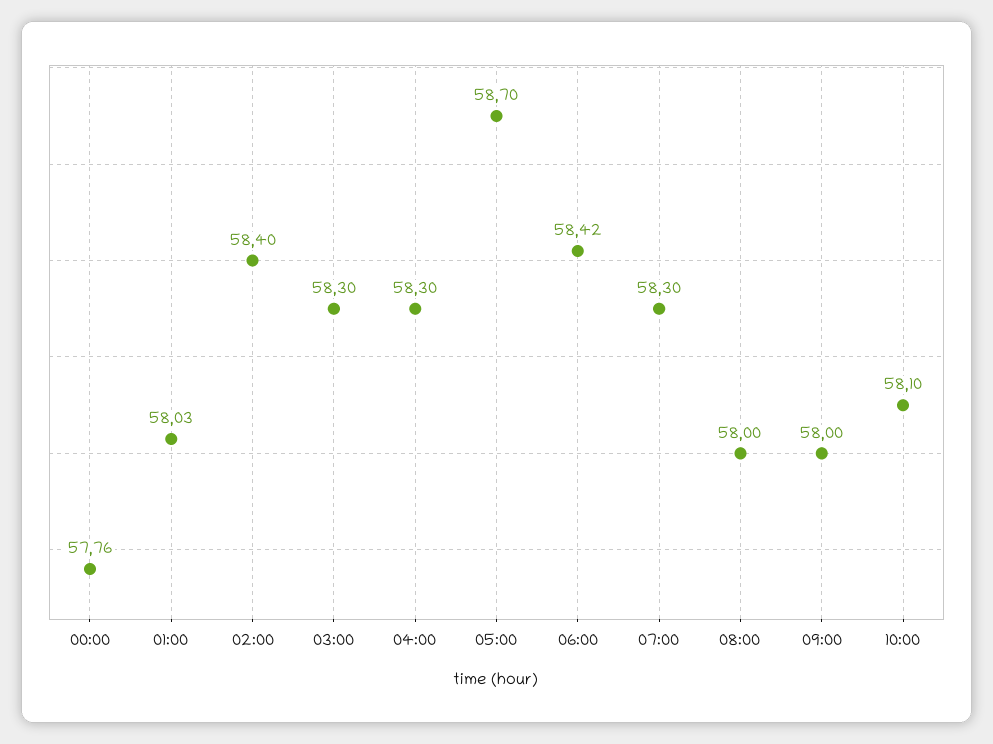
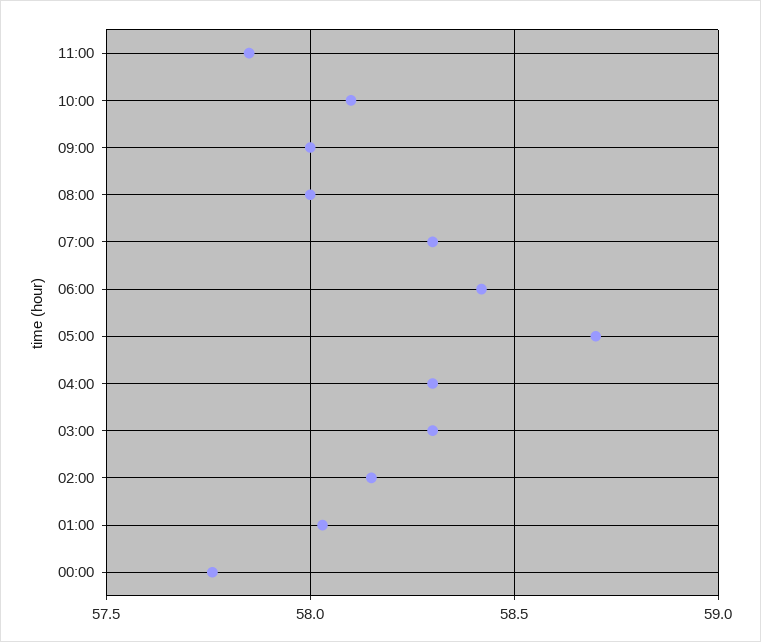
02:00: 58.4 -> 58.15
11:00: none -> 57.85

